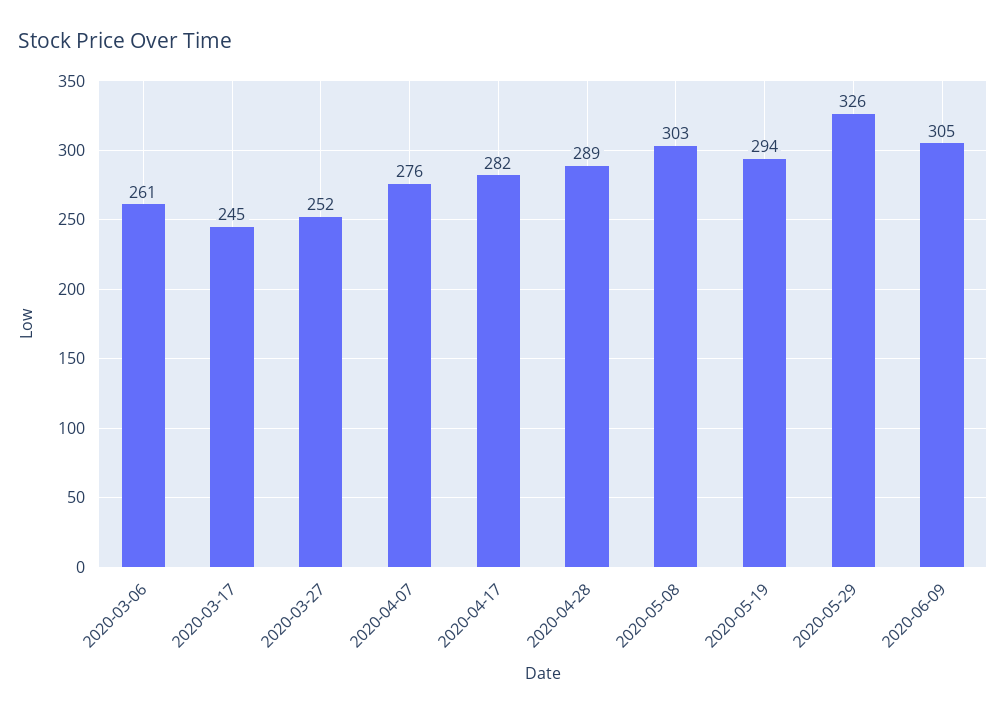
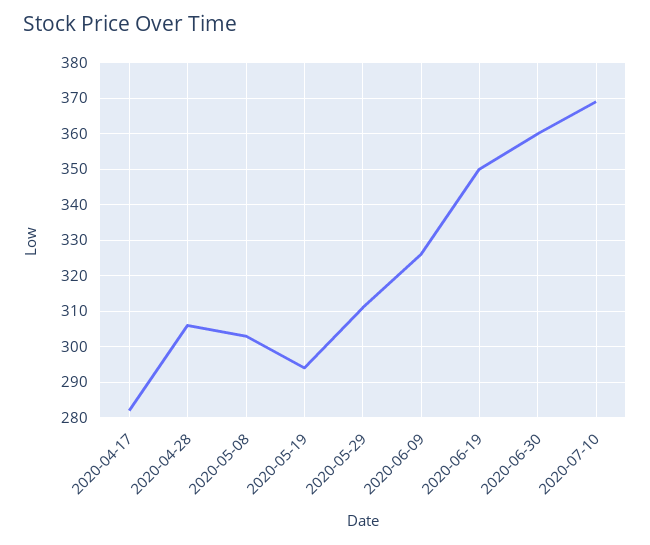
2020-03-06: 261 -> none
2020-03-17: 245 -> none
2020-03-27: 252 -> none
2020-04-07: 276 -> none
2020-04-28: 289 -> 305
2020-05-29: 326 -> 310
2020-06-09: 305 -> 325
2020-06-19: none -> 350
2020-06-30: none -> 360
2020-07-10: none -> 370

